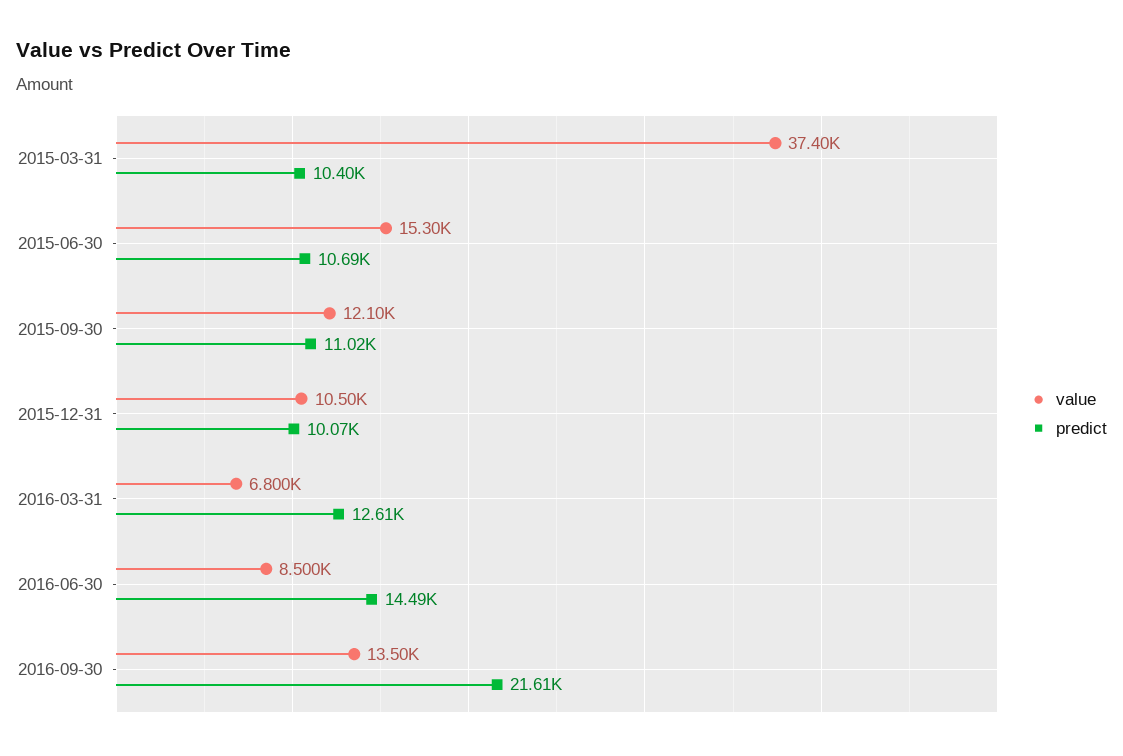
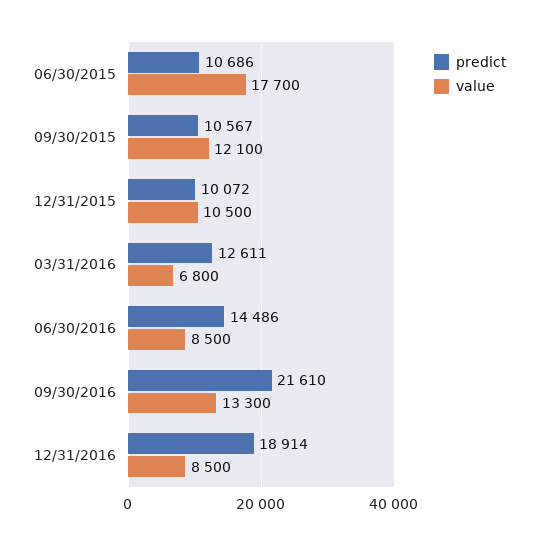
value, 2015-03-31: 37400 -> none
predict, 2015-03-31: 10400 -> none
value, 2015-06-30: 15300 -> 17700
predict, 2015-09-30: 11020 -> 10567
value, 2016-09-30: 13500 -> 13300
predict, 12/31/2016: none -> 18914
value, 12/31/2016: none -> 8500

